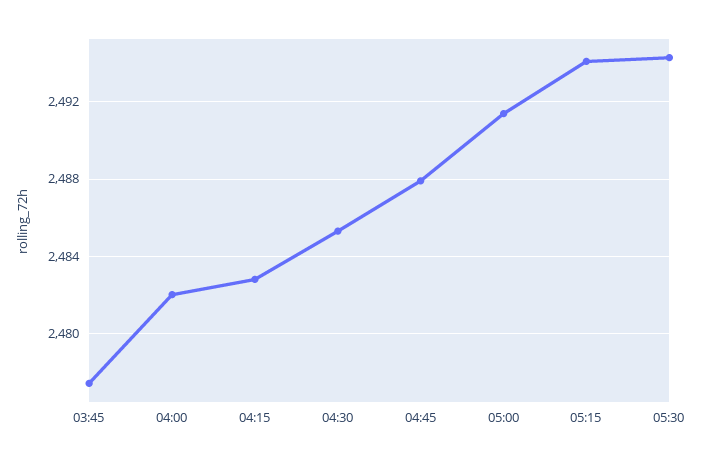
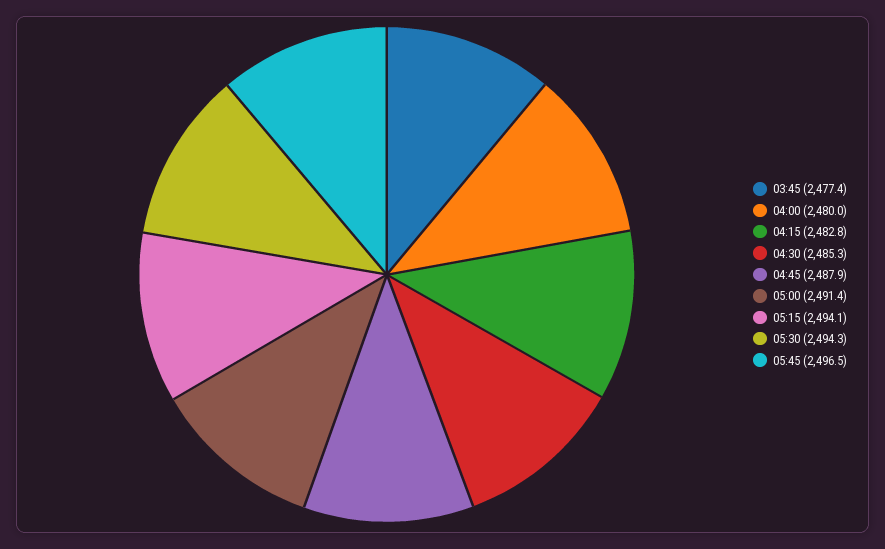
04:00: 2482 -> 2480
05:45: none -> 2496.5

